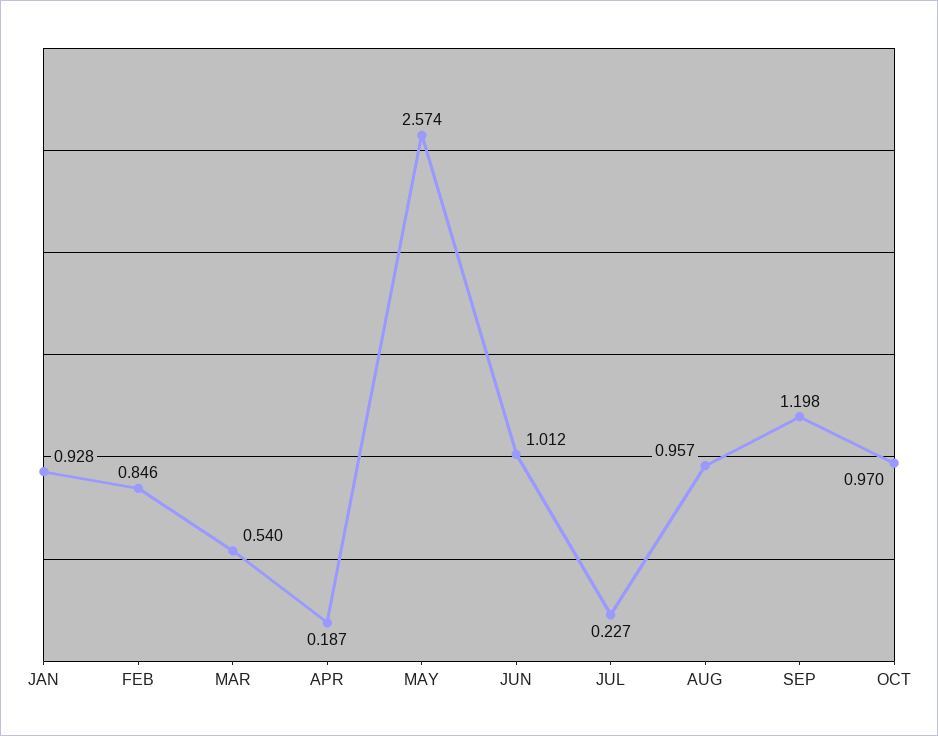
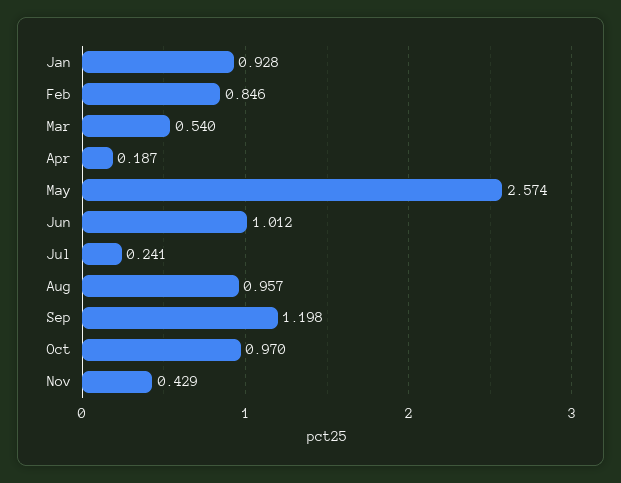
JUL: 0.227 -> 0.241
Nov: none -> 0.429

